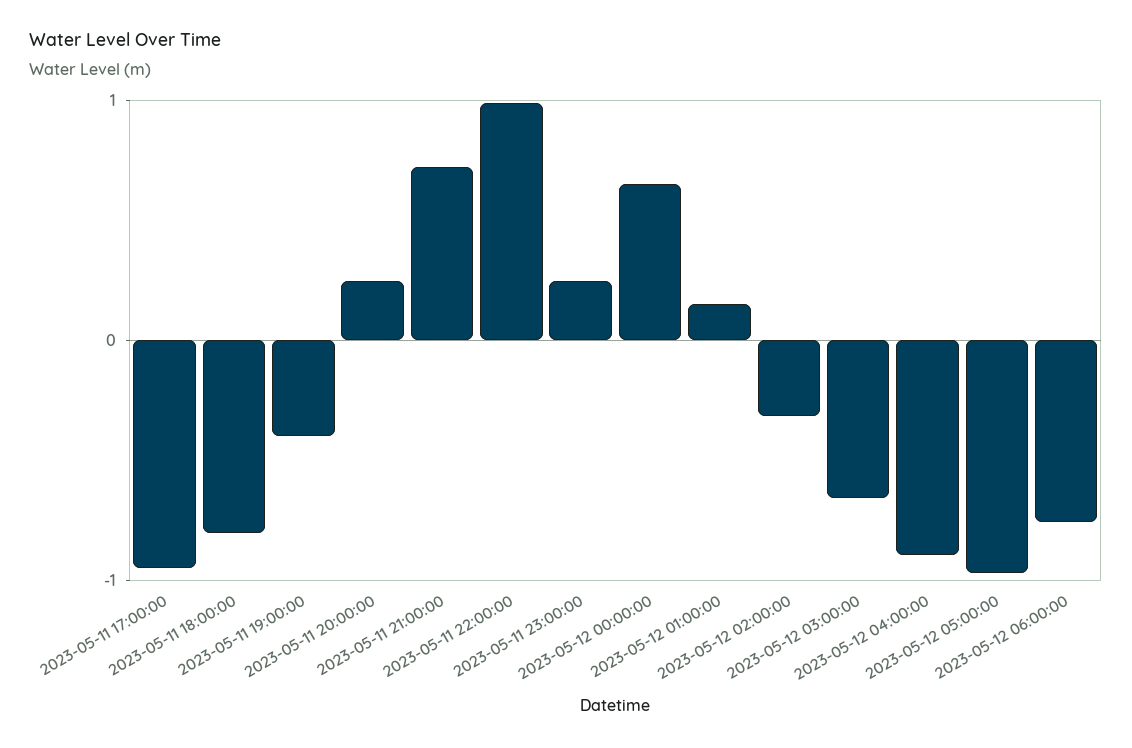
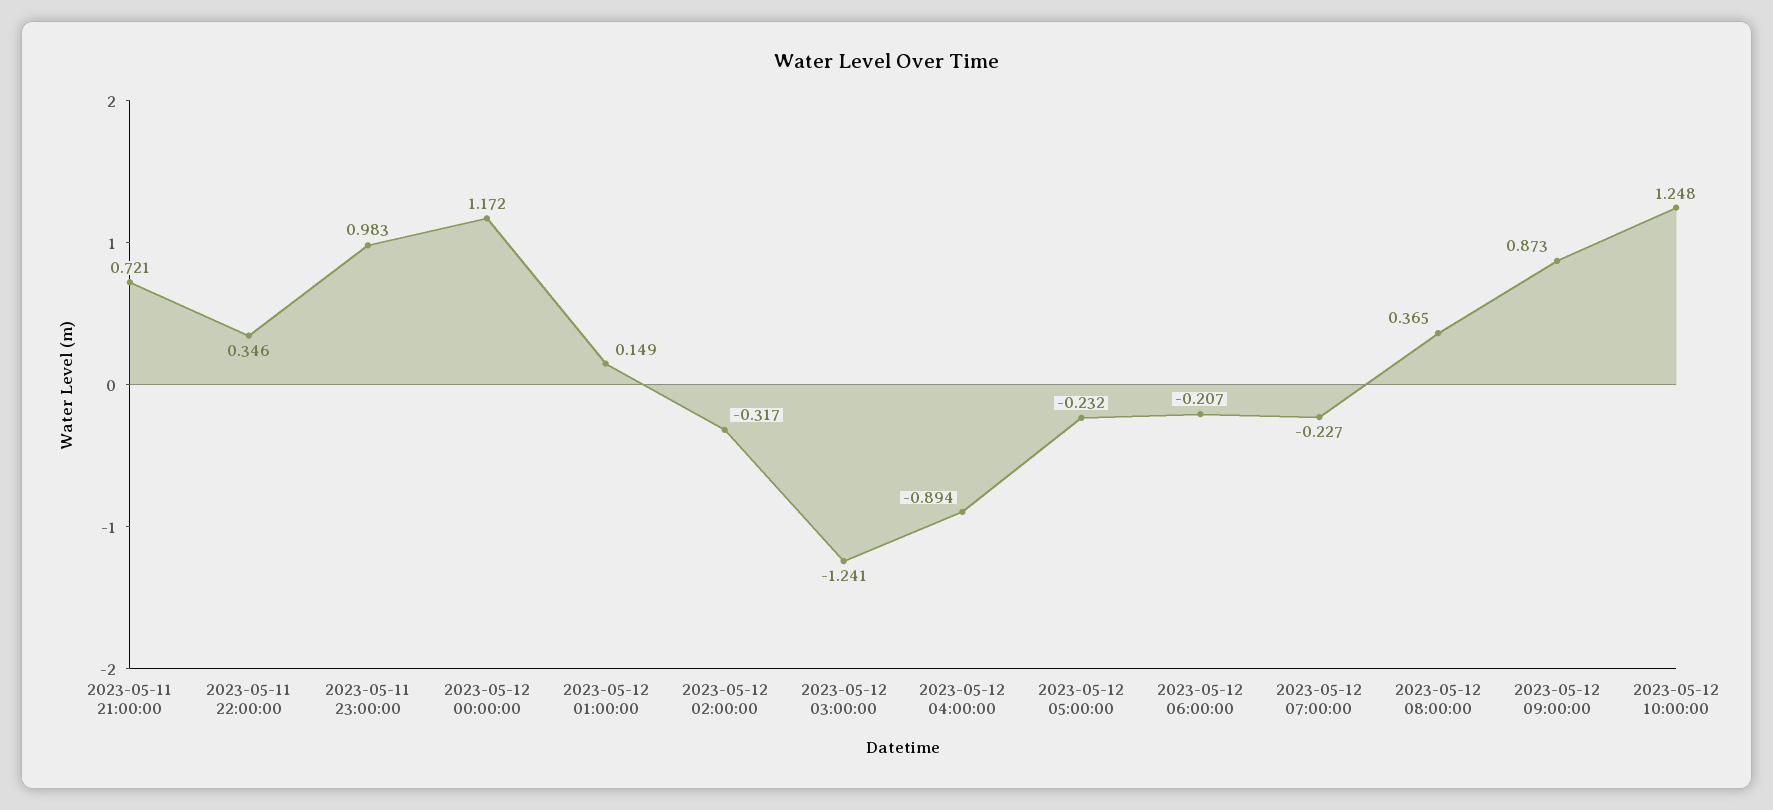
2023-05-11 17:00:00: -1 -> none
2023-05-11 18:00:00: -0.8 -> none
2023-05-11 19:00:00: -0.4 -> none
2023-05-11 20:00:00: 0.2 -> none
2023-05-11 22:00:00: 1 -> 0.346
2023-05-11 23:00:00: 0.2 -> 0.983
2023-05-12 00:00:00: 0.6 -> 1.172
2023-05-12 03:00:00: -0.6 -> -1.241
2023-05-12 05:00:00: -1 -> -0.232
2023-05-12 06:00:00: -0.8 -> -0.207
2023-05-12 07:00:00: none -> -0.227
2023-05-12 08:00:00: none -> 0.365
2023-05-12 09:00:00: none -> 0.873
2023-05-12 10:00:00: none -> 1.248

